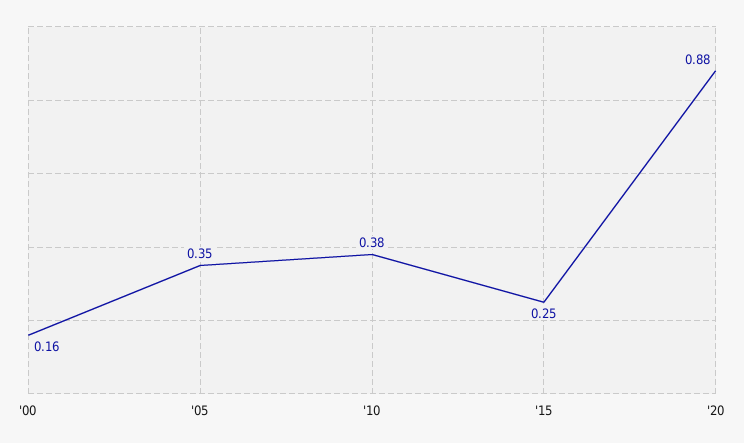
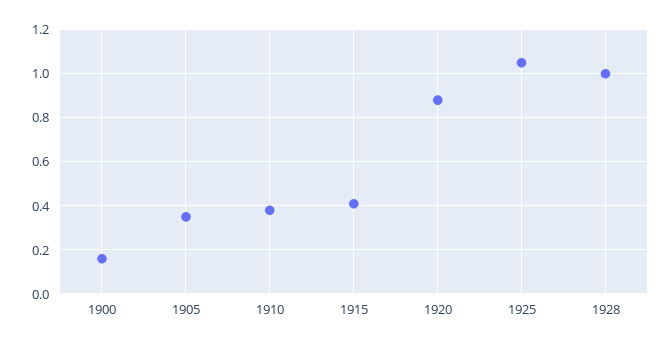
'15: 0.25 -> 0.4
1925: none -> 1.05
1928: none -> 1

